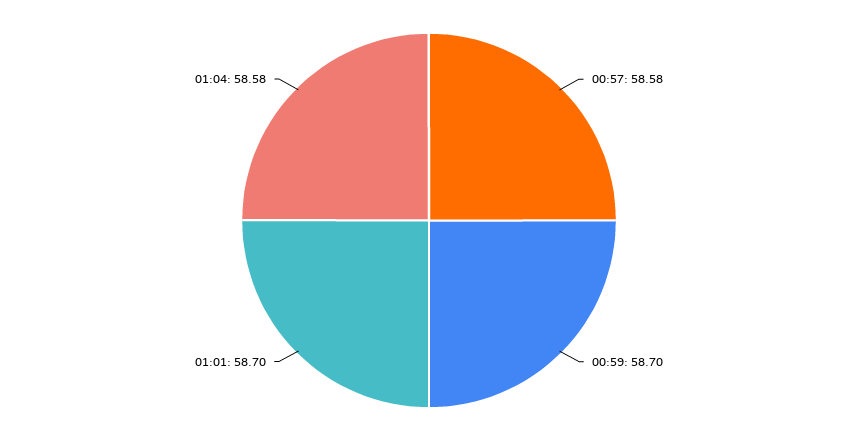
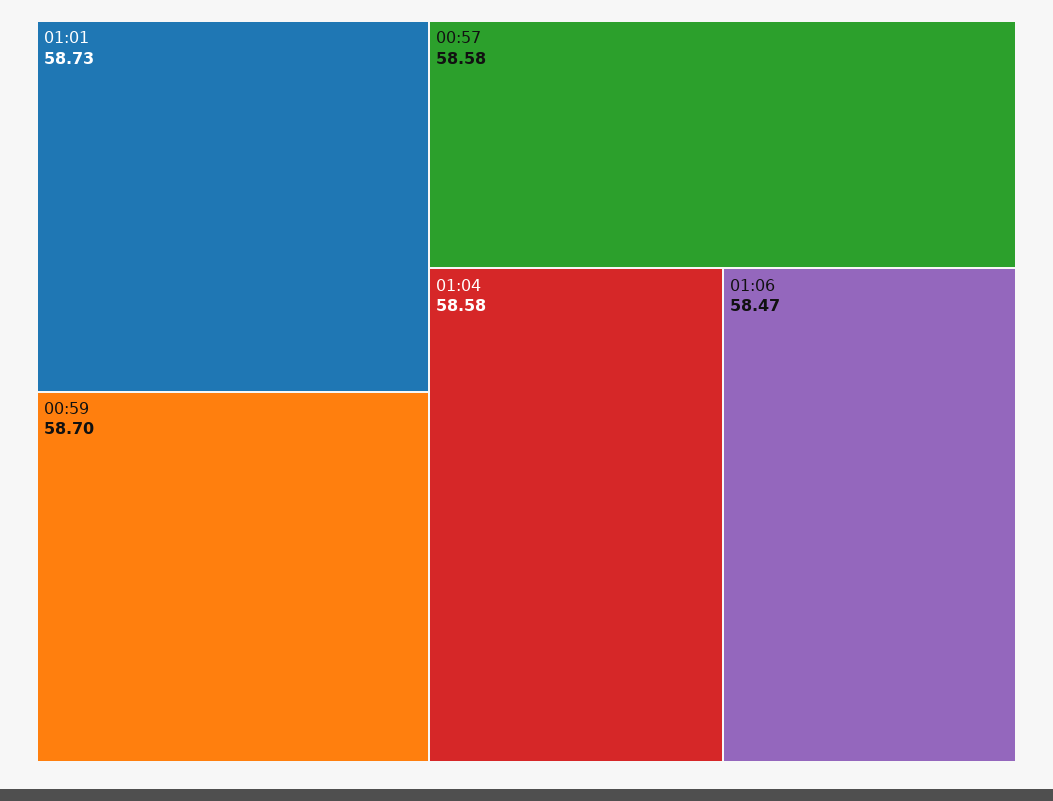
01:01: 58.7 -> 58.73
01:06: none -> 58.47

